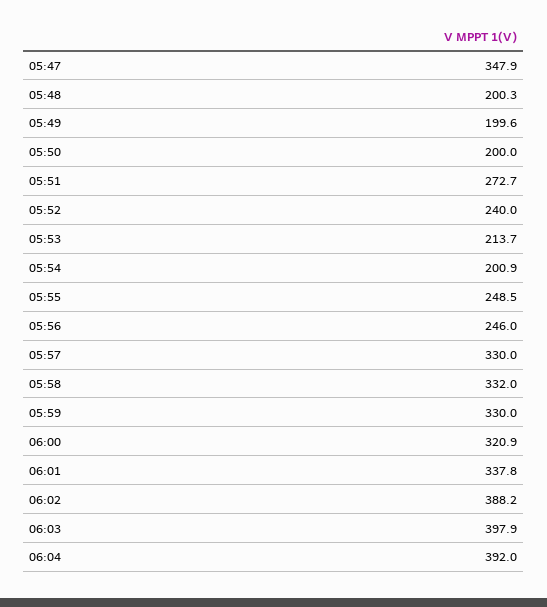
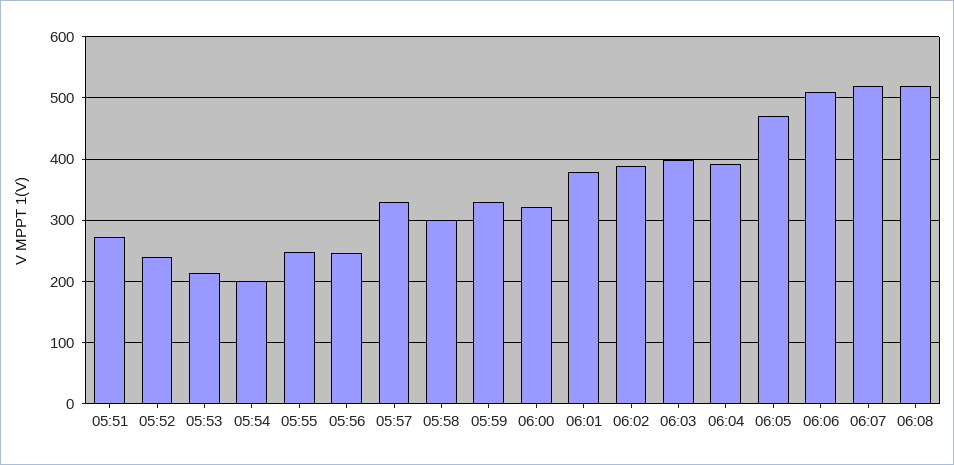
05:47: 347.9 -> none
05:48: 200.3 -> none
05:49: 199.6 -> none
05:50: 200 -> none
05:58: 332 -> 300
06:01: 337.8 -> 380
06:05: none -> 470
06:06: none -> 510
06:07: none -> 520
06:08: none -> 520

